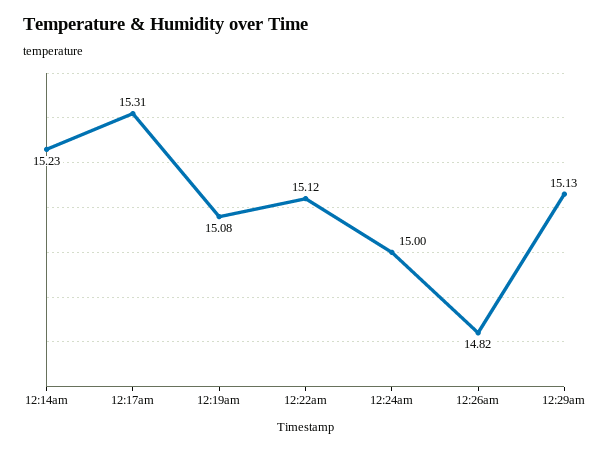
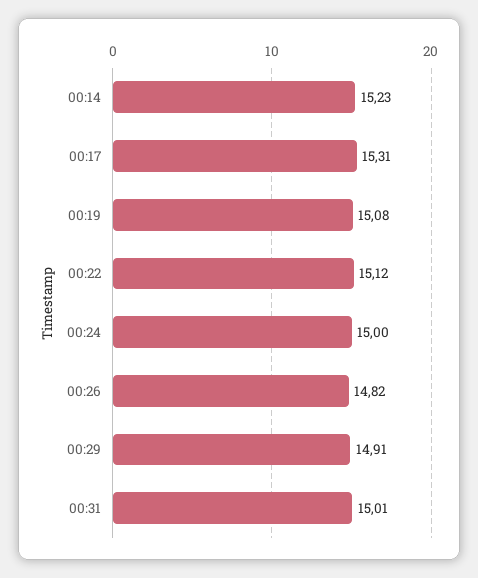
12:29am: 15.13 -> 14.91
00:31: none -> 15.01

